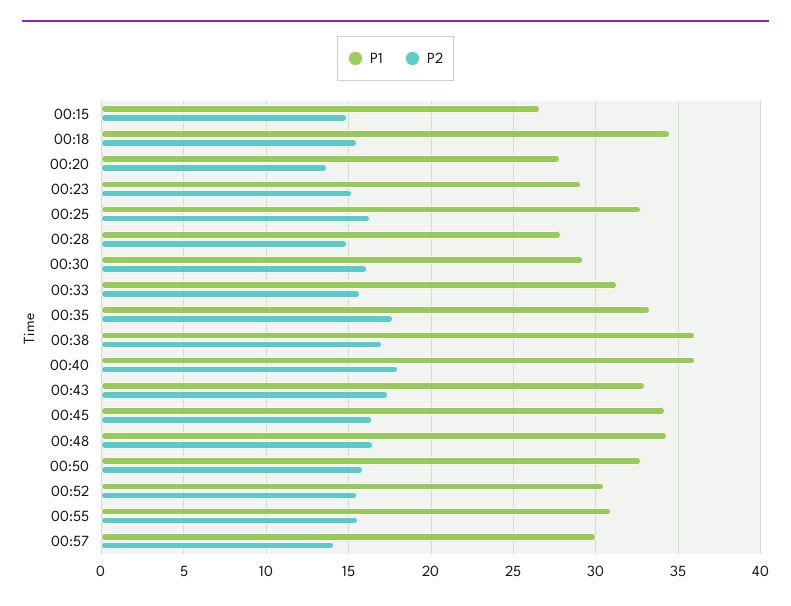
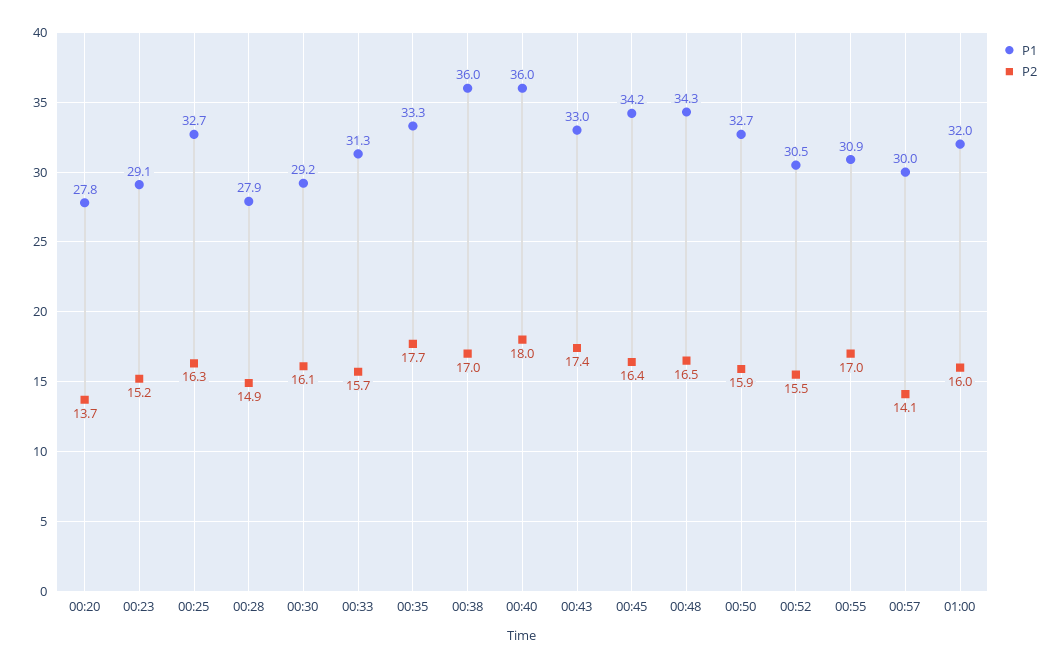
P1, 00:15: 26.5 -> none
P2, 00:15: 15 -> none
P1, 00:18: 34.5 -> none
P2, 00:18: 15.5 -> none
P2, 00:55: 15.5 -> 17
P1, 01:00: none -> 32
P2, 01:00: none -> 16

